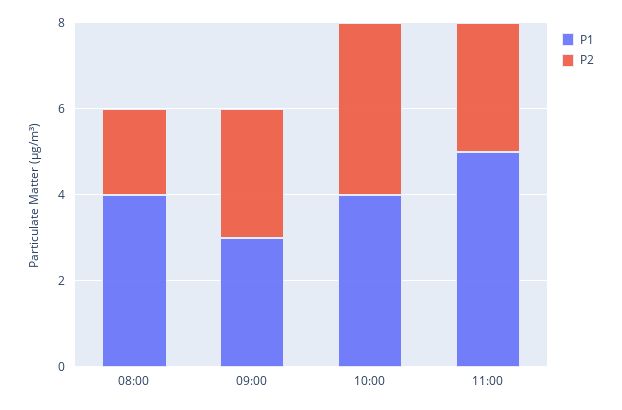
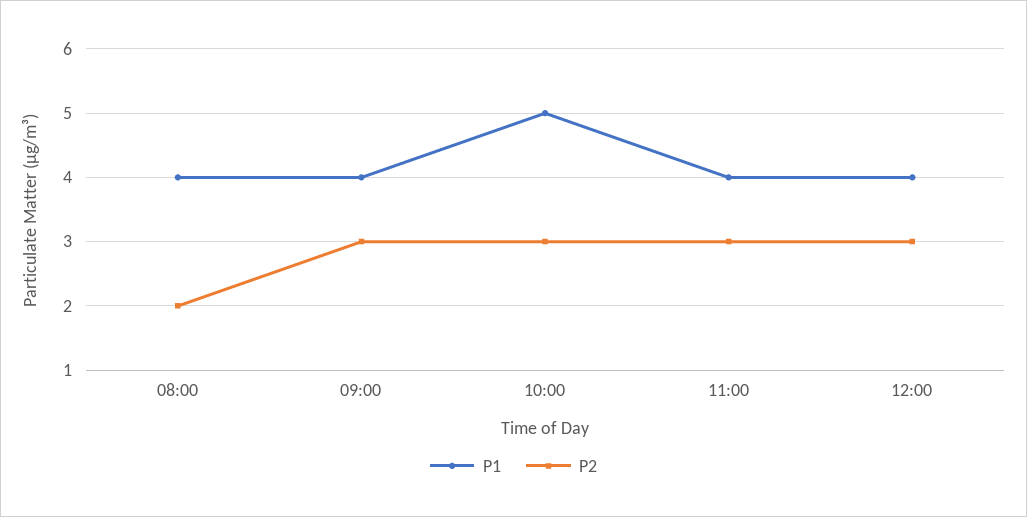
P1, 09:00: 3 -> 4
P1, 10:00: 4 -> 5
P2, 10:00: 4 -> 3
P1, 11:00: 5 -> 4
P1, 12:00: none -> 4
P2, 12:00: none -> 3

